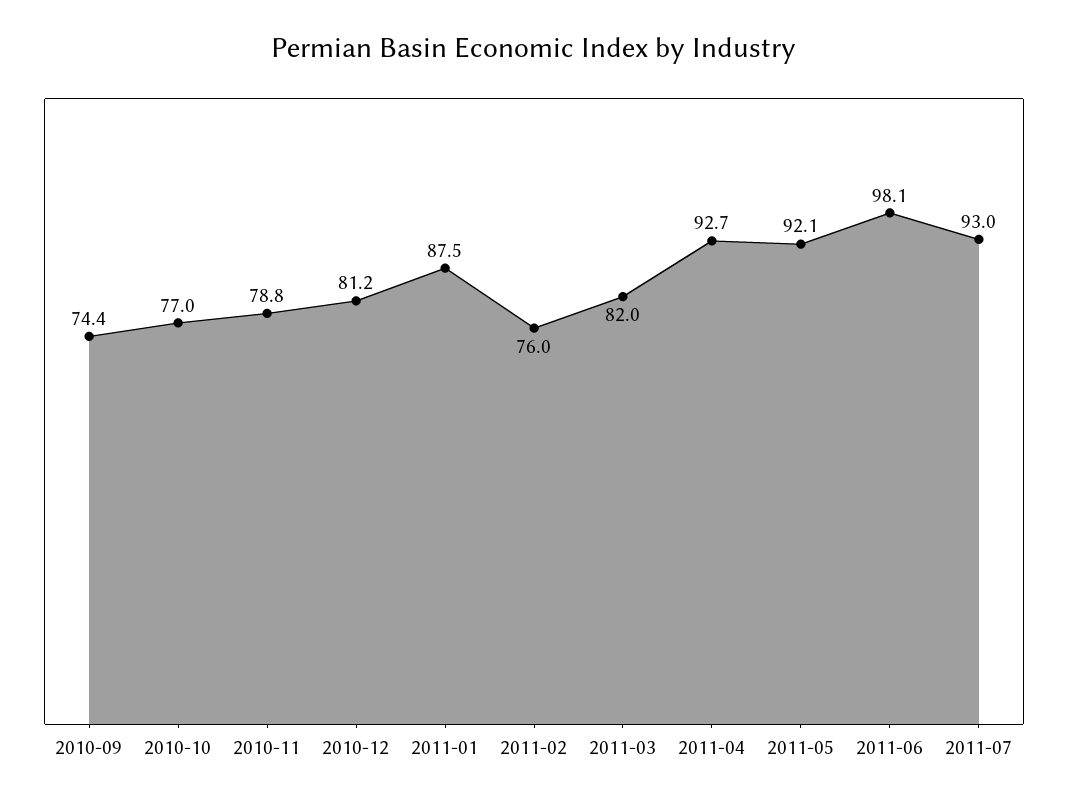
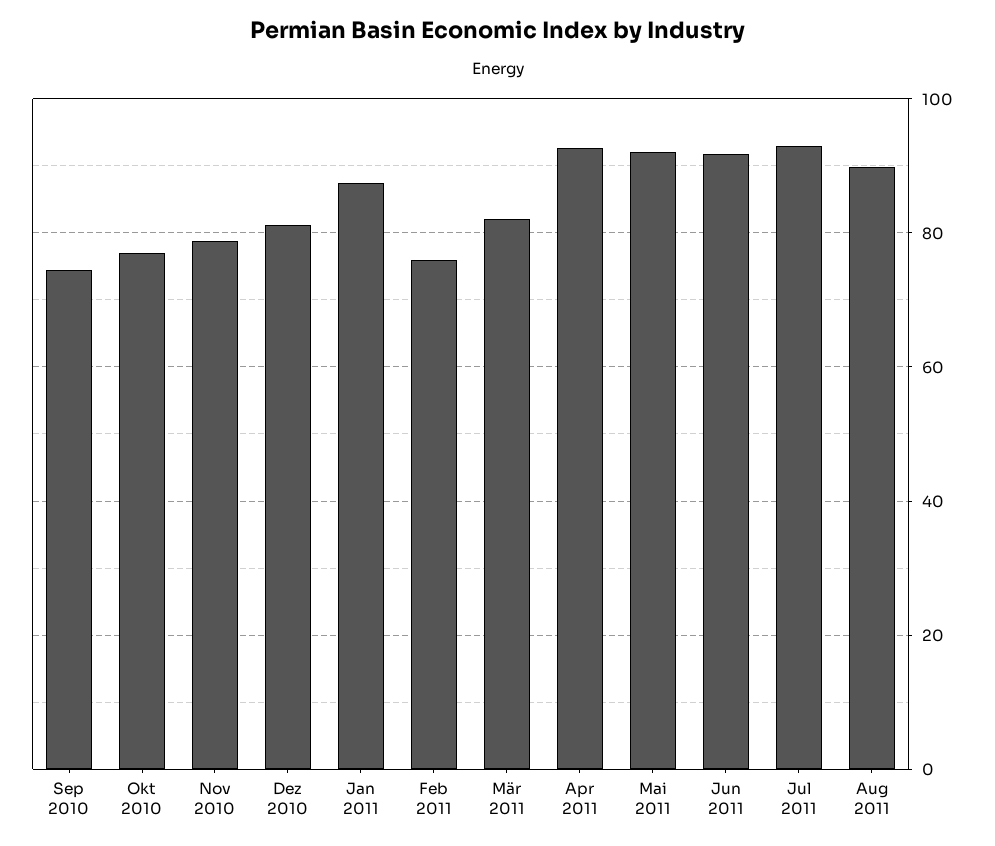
2011-06: 98.1 -> 92
Aug 2011: none -> 90

